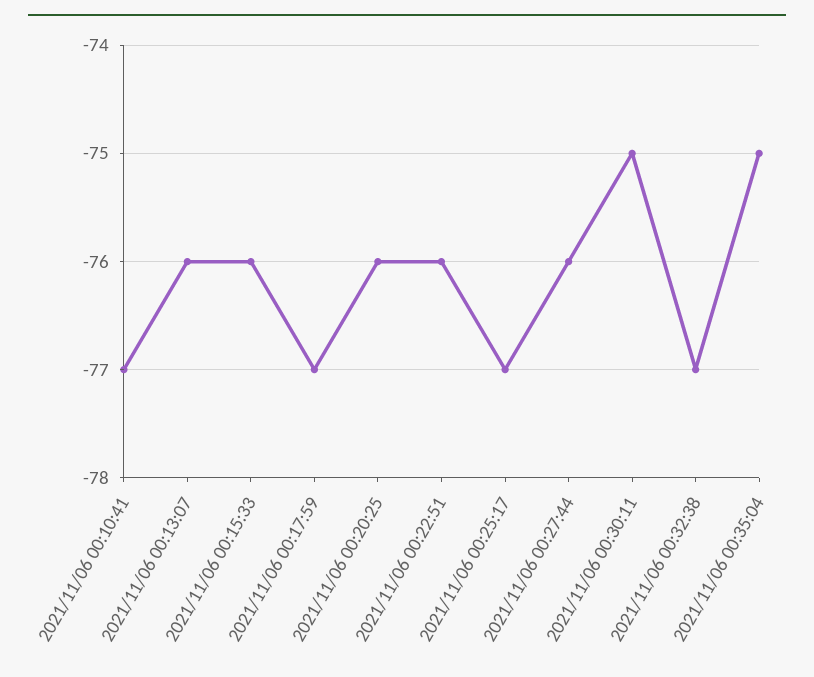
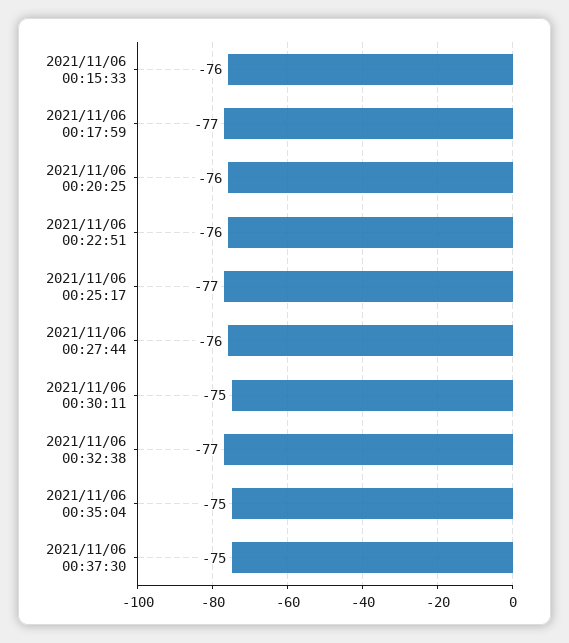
2021/11/06 00:10:41: -77 -> none
2021/11/06 00:13:07: -76 -> none
2021/11/06 00:37:30: none -> -75

